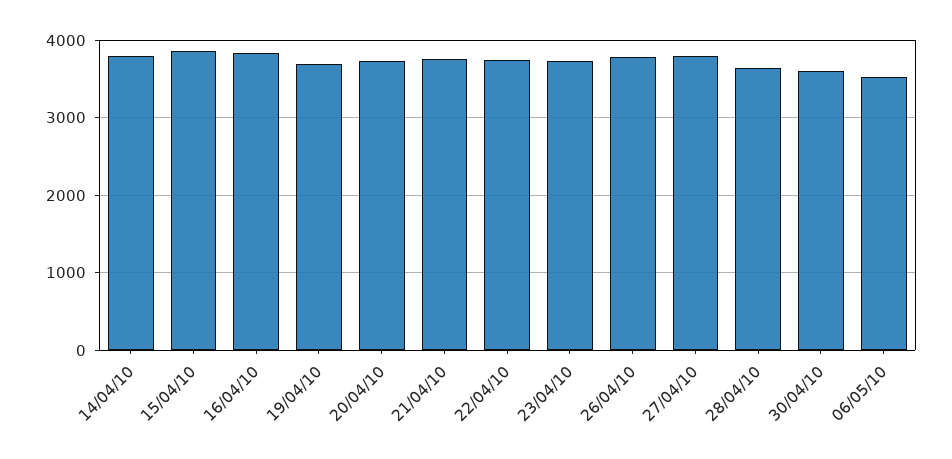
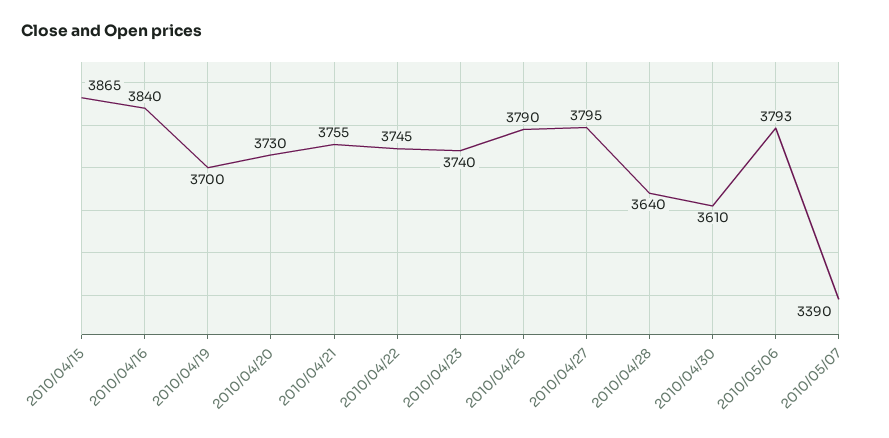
14/04/10: 3800 -> none
06/05/10: 3500 -> 3793
2010/05/07: none -> 3390

